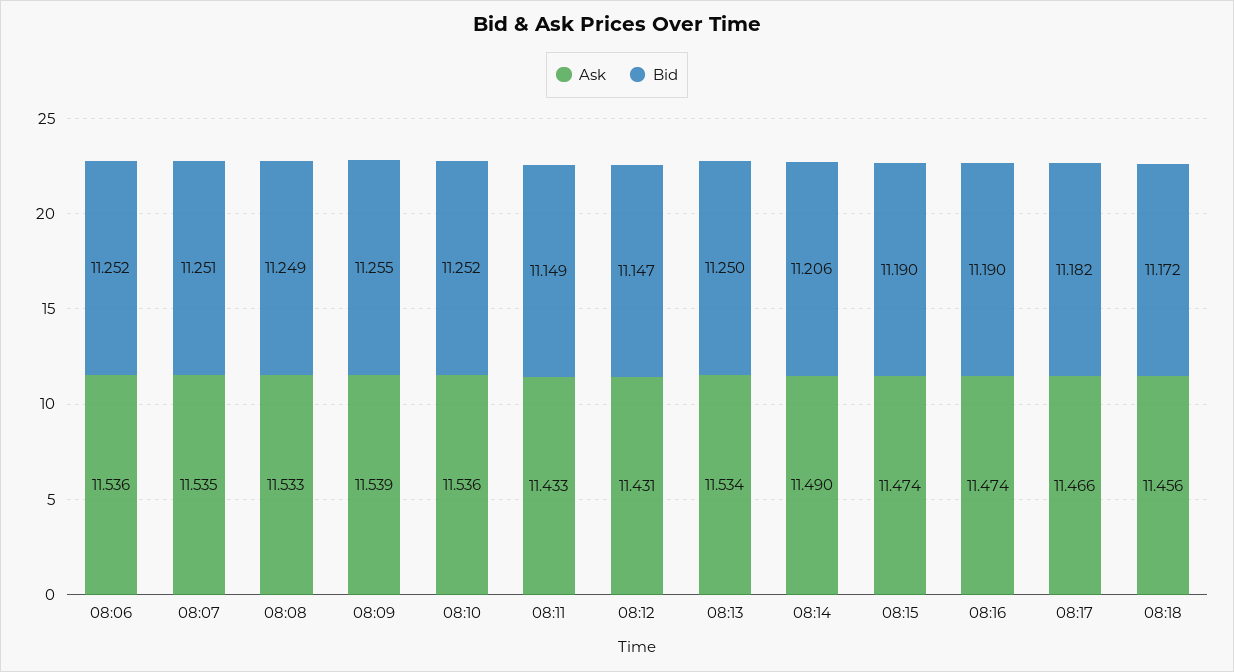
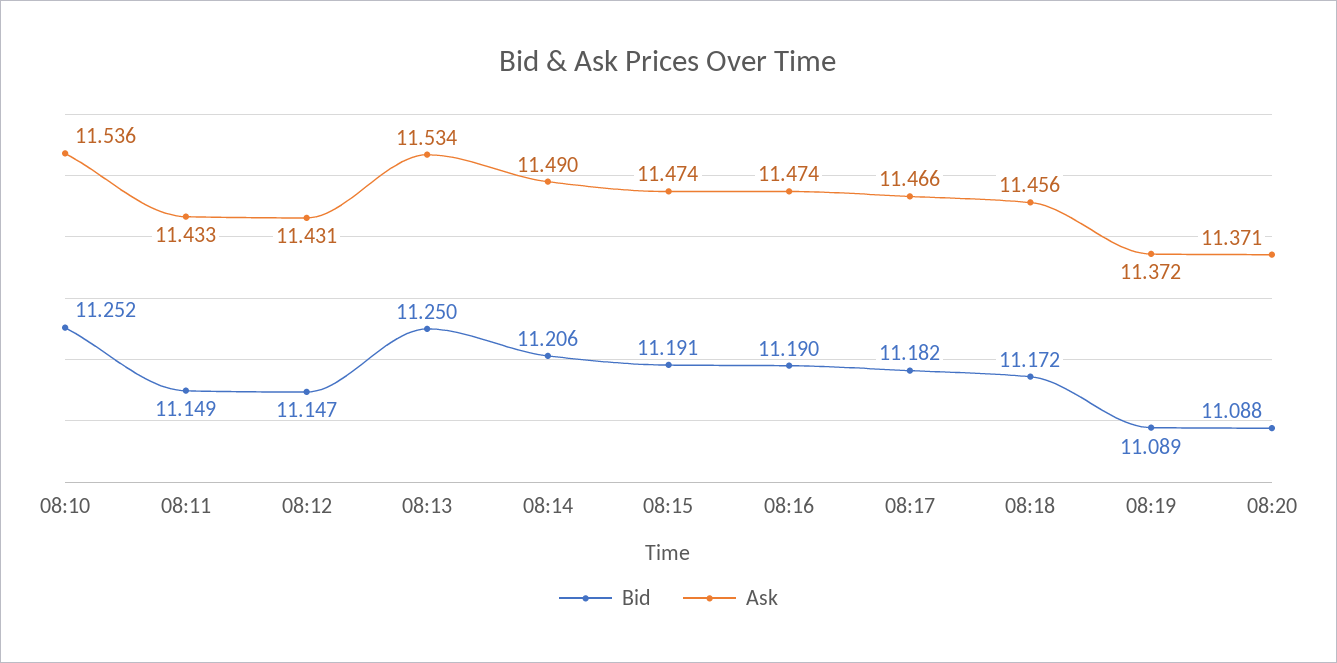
Ask, 08:06: 11.536 -> none
Bid, 08:06: 11.252 -> none
Ask, 08:07: 11.535 -> none
Bid, 08:07: 11.251 -> none
Ask, 08:08: 11.533 -> none
Bid, 08:08: 11.249 -> none
Ask, 08:09: 11.539 -> none
Bid, 08:09: 11.255 -> none
Bid, 08:15: 11.19 -> 11.191
Bid, 08:19: none -> 11.089
Ask, 08:19: none -> 11.372
Bid, 08:20: none -> 11.088
Ask, 08:20: none -> 11.371

